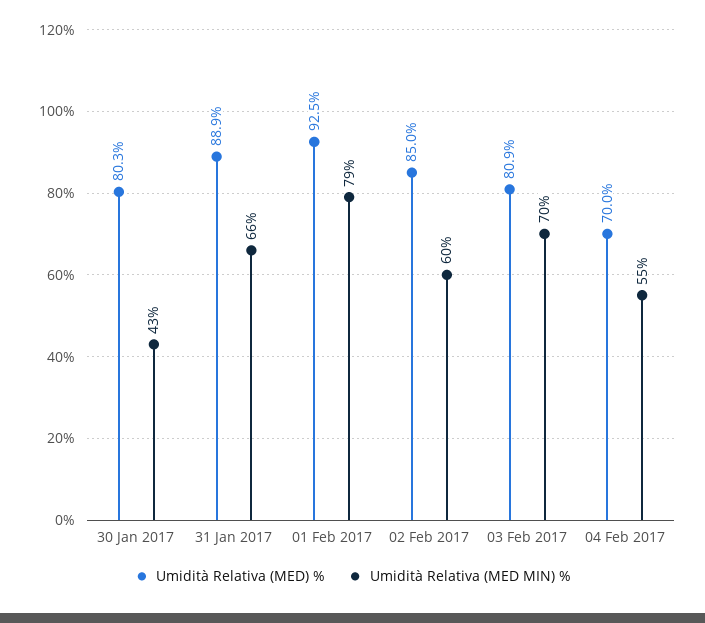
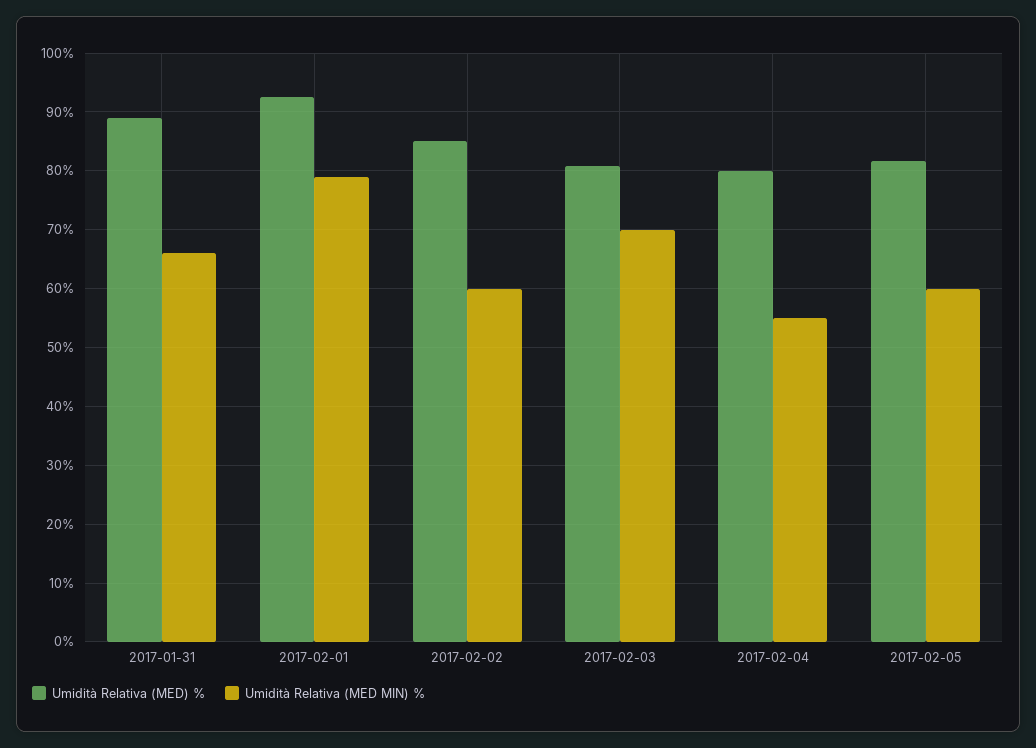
Umidità Relativa (MED) %, 30 Jan 2017: 80.3 -> none
Umidità Relativa (MED MIN) %, 30 Jan 2017: 43 -> none
Umidità Relativa (MED) %, 04 Feb 2017: 70 -> 80
Umidità Relativa (MED) %, 2017-02-05: none -> 82
Umidità Relativa (MED MIN) %, 2017-02-05: none -> 60

